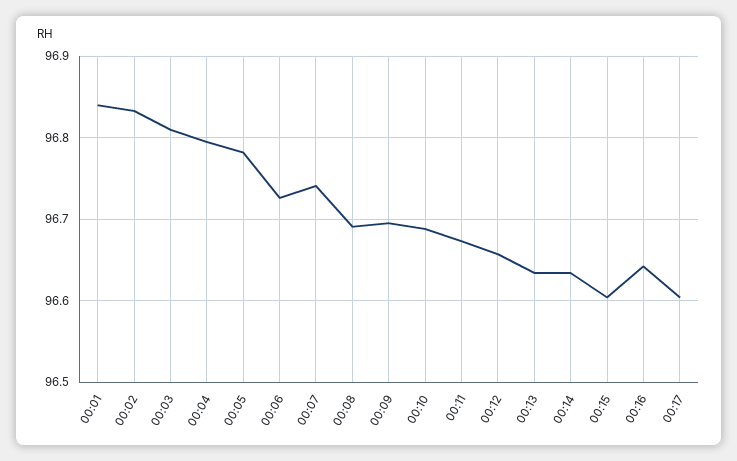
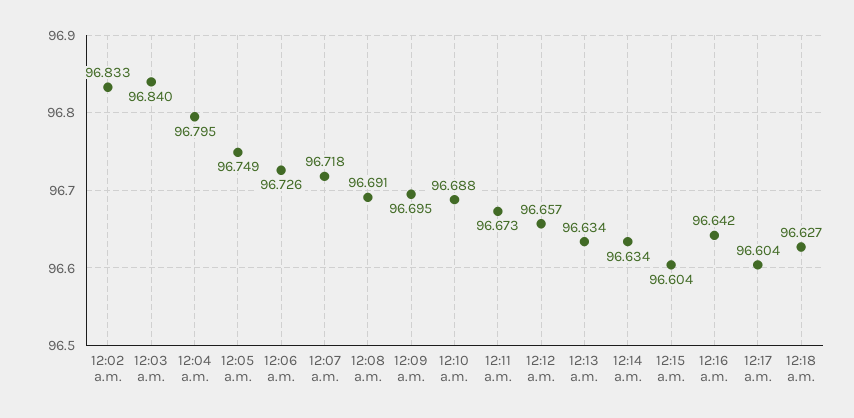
00:01: 96.84 -> none
00:03: 96.81 -> 96.84
00:05: 96.78 -> 96.749
00:07: 96.74 -> 96.718
12:18 a.m.: none -> 96.627

